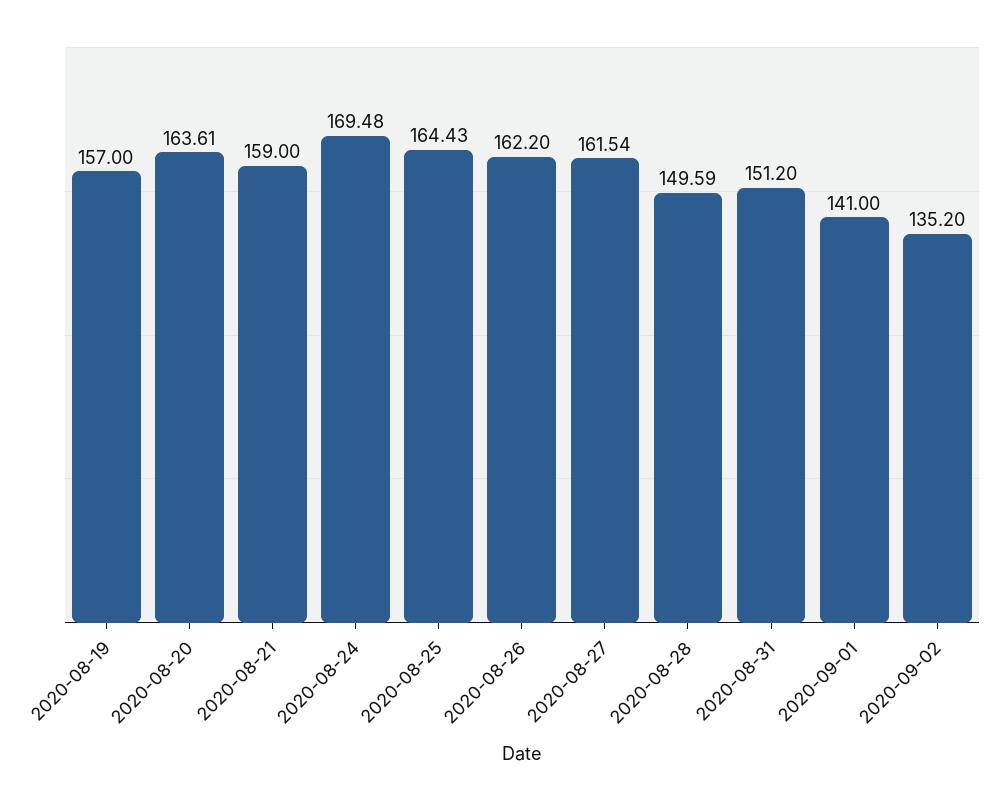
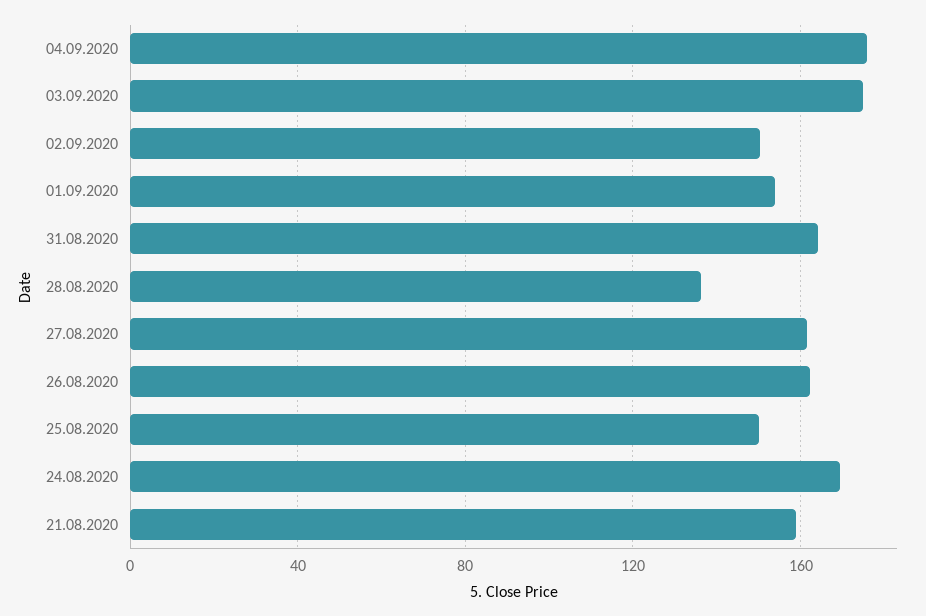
2020-08-19: 157 -> none
2020-08-20: 163.61 -> none
2020-08-25: 164.43 -> 150
2020-08-28: 149.59 -> 135
2020-08-31: 151.2 -> 165
2020-09-01: 141 -> 155
2020-09-02: 135.2 -> 150
04.09.2020: none -> 175
03.09.2020: none -> 175

